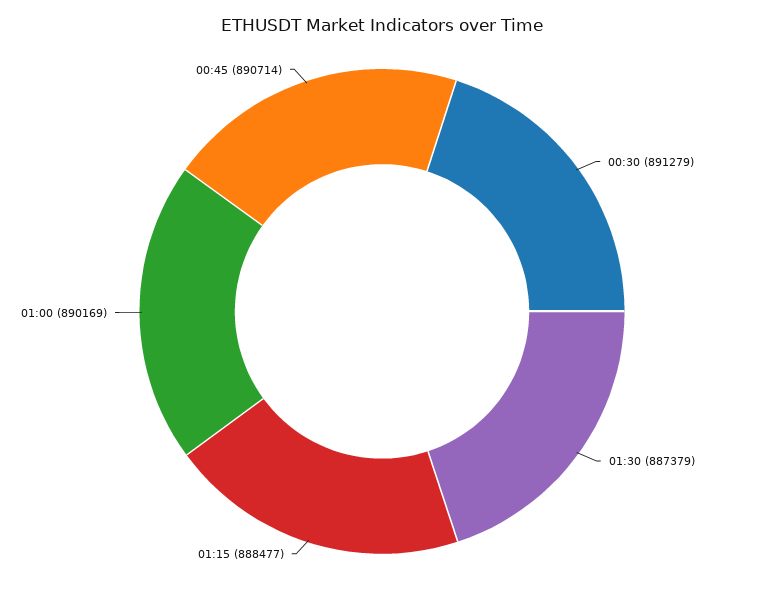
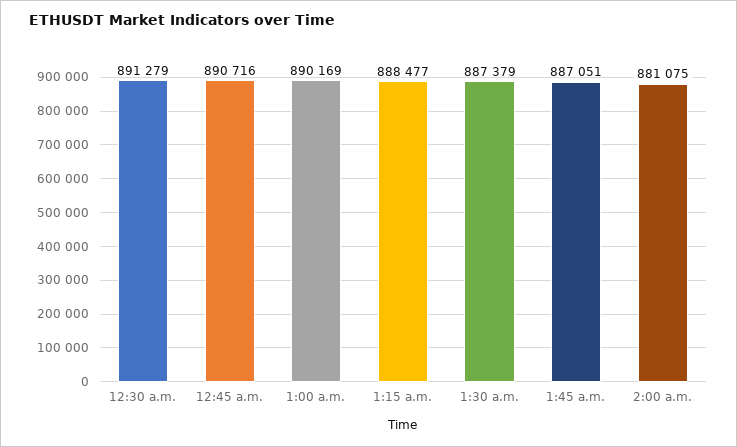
00:45: 890714 -> 890716
1:45 a.m.: none -> 887051
2:00 a.m.: none -> 881075

